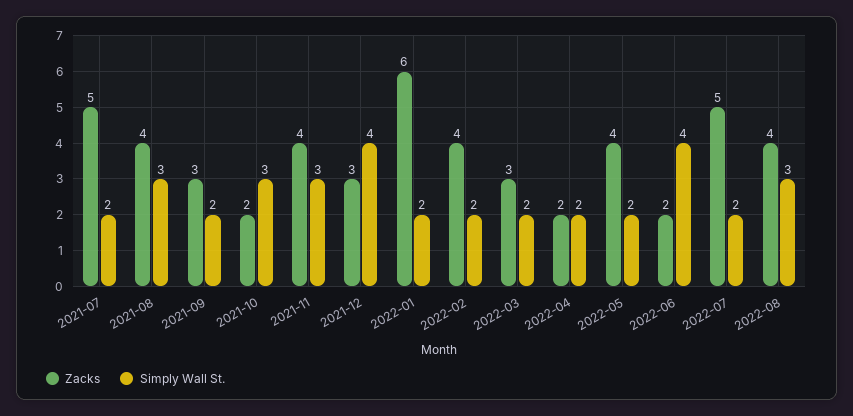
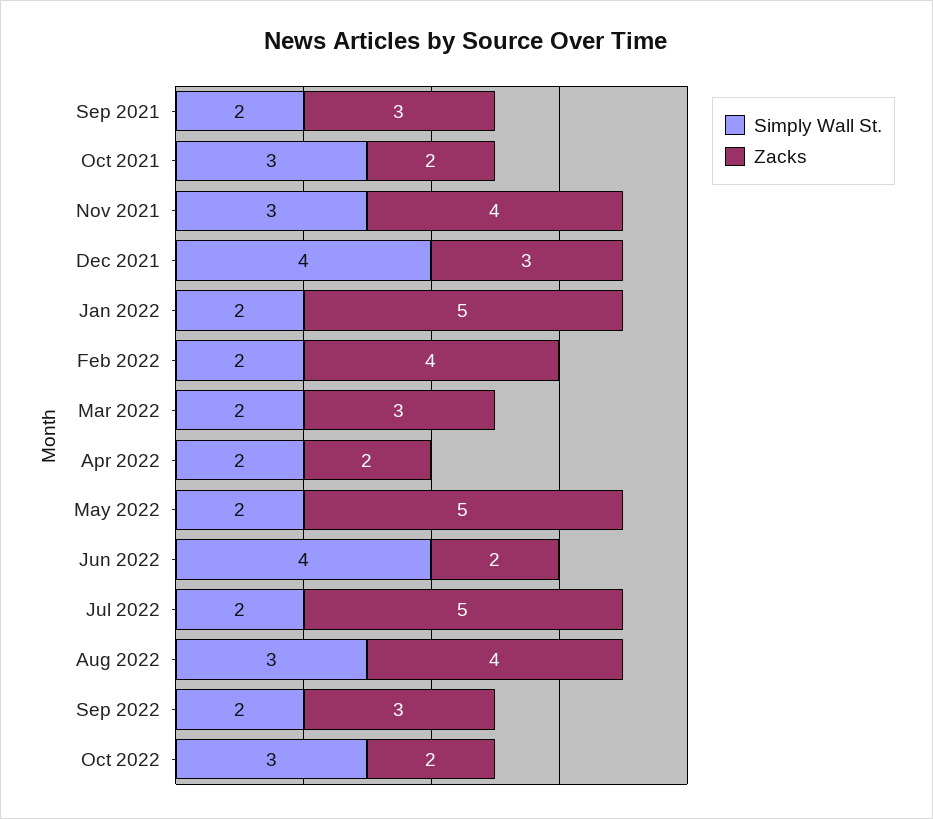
Zacks, 2021-07: 5 -> none
Simply Wall St., 2021-07: 2 -> none
Zacks, 2021-08: 4 -> none
Simply Wall St., 2021-08: 3 -> none
Zacks, 2022-01: 6 -> 5
Zacks, 2022-05: 4 -> 5
Simply Wall St., Sep 2022: none -> 2
Zacks, Sep 2022: none -> 3
Simply Wall St., Oct 2022: none -> 3
Zacks, Oct 2022: none -> 2

